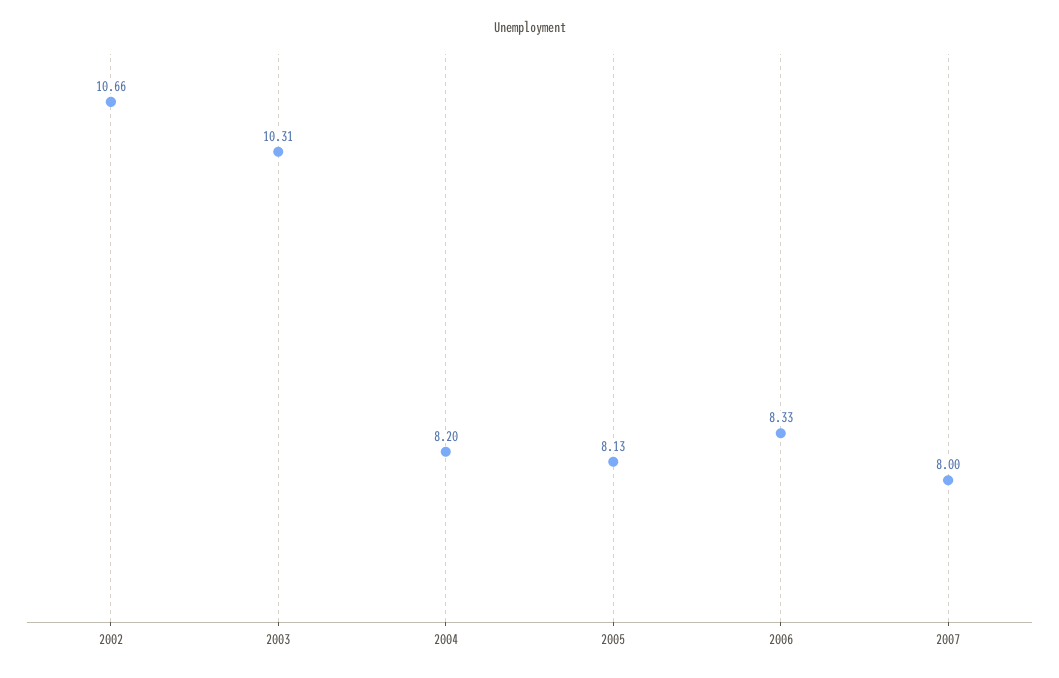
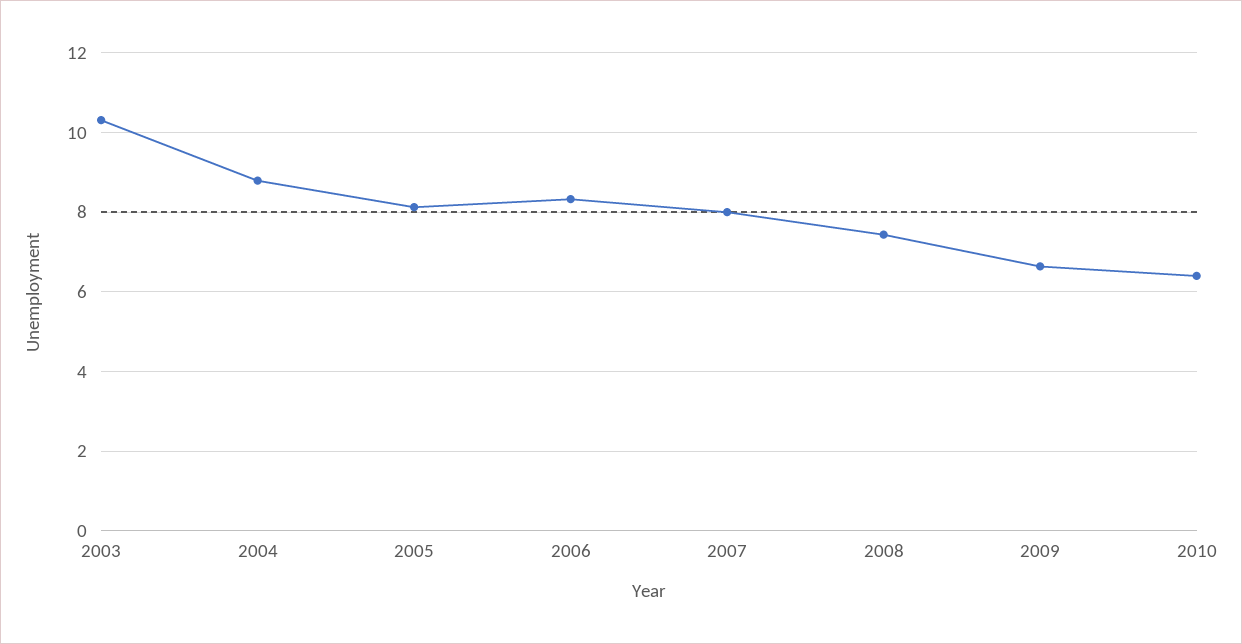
2002: 10.66 -> none
2004: 8.2 -> 8.8
2008: none -> 7.4
2009: none -> 6.6
2010: none -> 6.4

